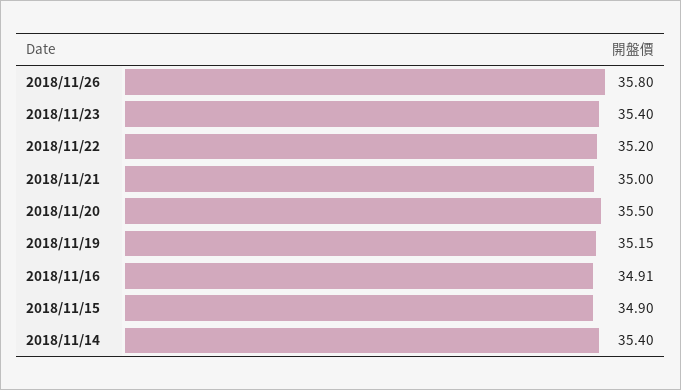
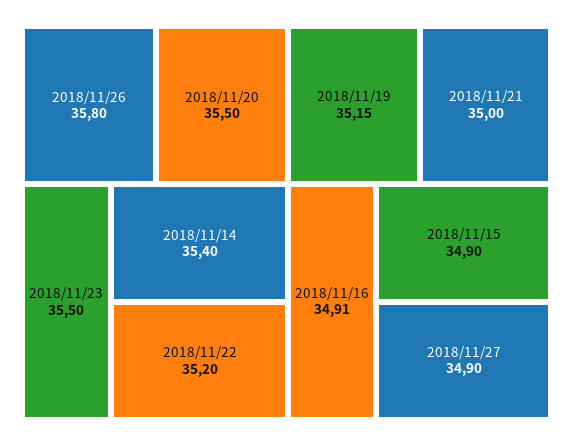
2018/11/23: 35.4 -> 35.5
2018/11/27: none -> 34.9

